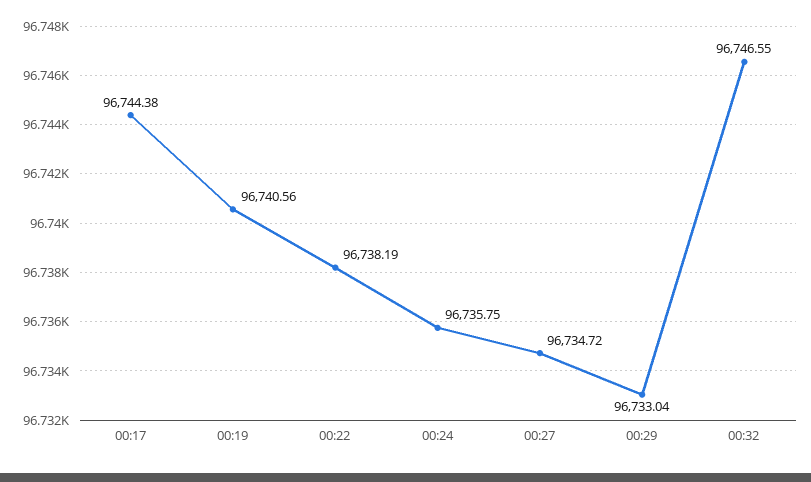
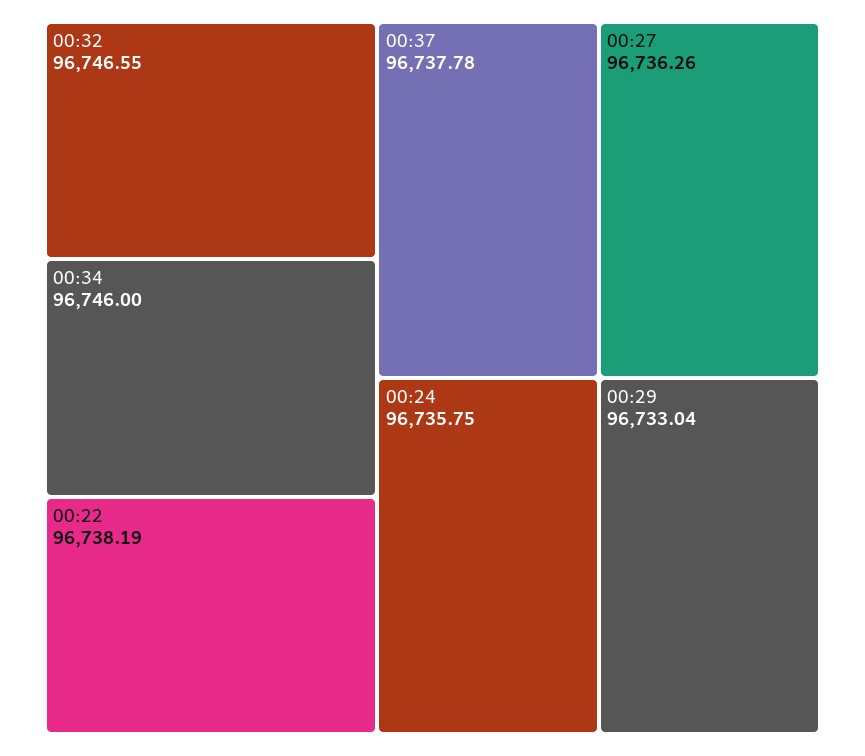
00:17: 96744.38 -> none
00:19: 96740.56 -> none
00:27: 96734.72 -> 96736.26
00:34: none -> 96746
00:37: none -> 96737.78

